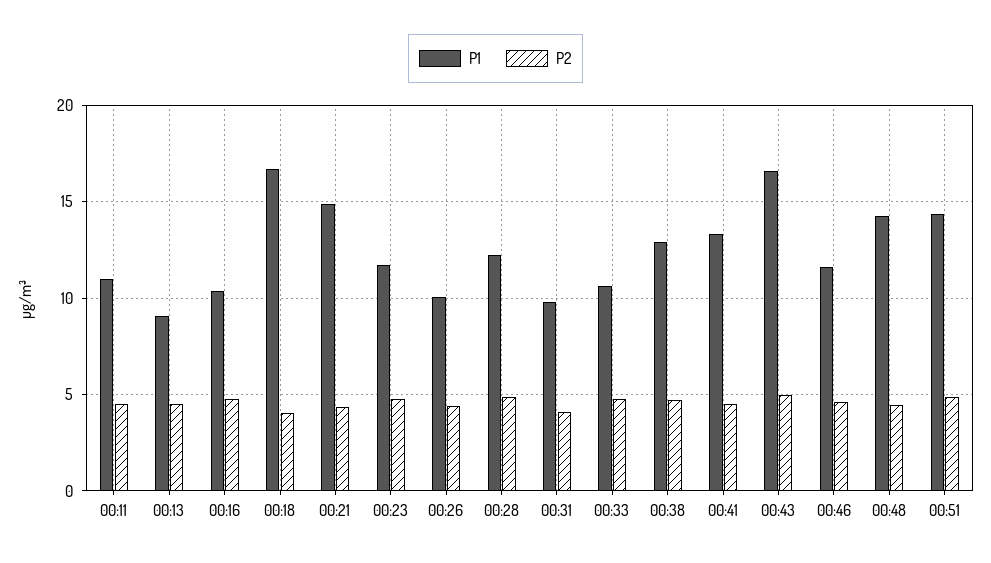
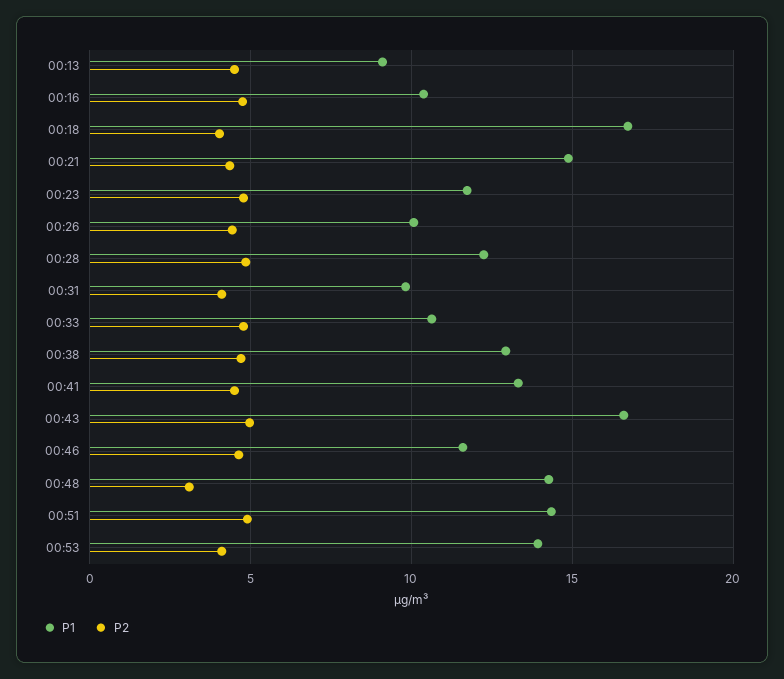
P1, 00:11: 11 -> none
P2, 00:11: 4.5 -> none
P2, 00:48: 4.5 -> 3
P1, 00:53: none -> 14
P2, 00:53: none -> 4

